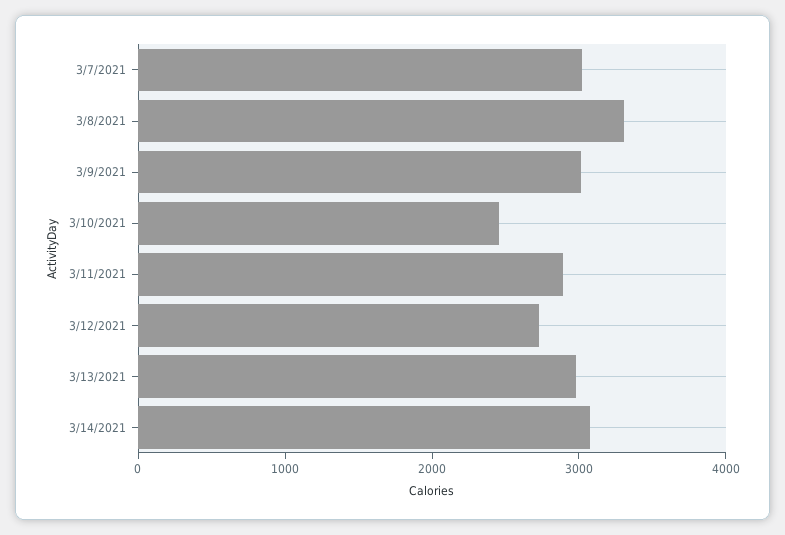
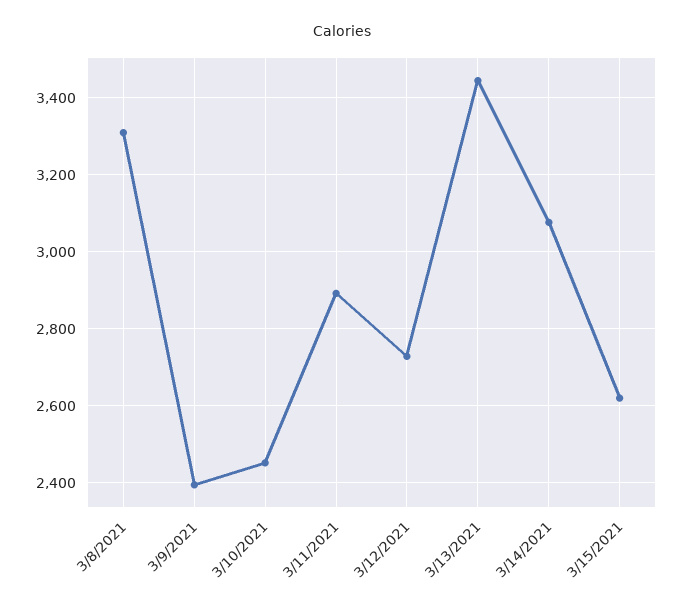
3/7/2021: 3000 -> none
3/9/2021: 3000 -> 2400
3/13/2021: 3000 -> 3440
3/15/2021: none -> 2620

